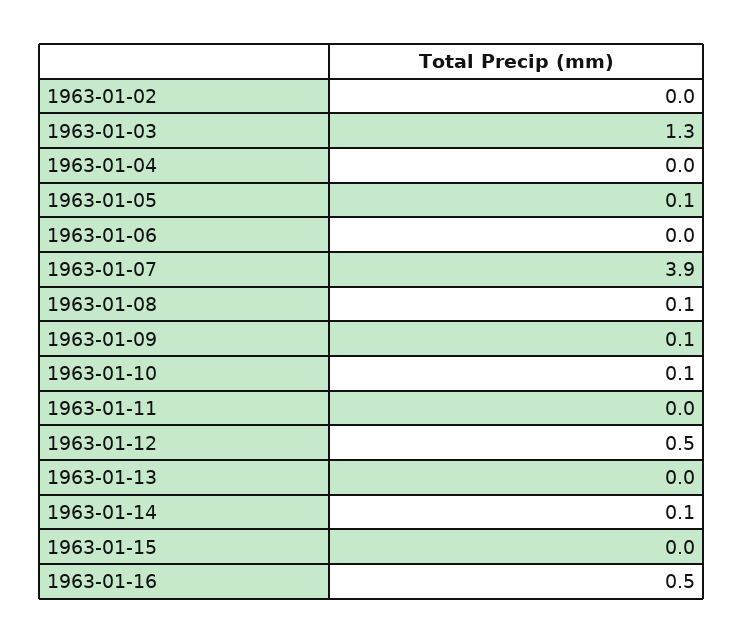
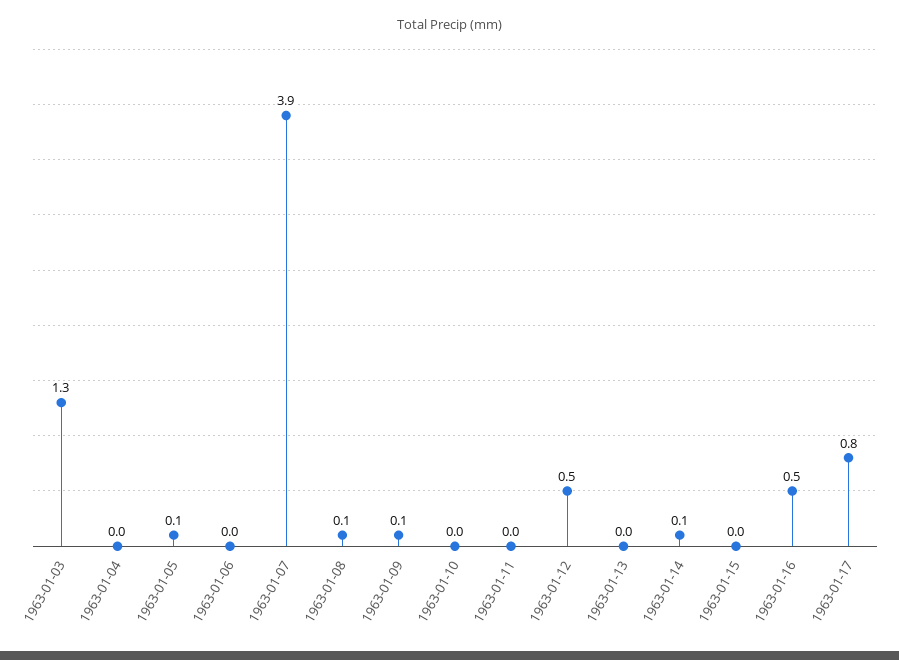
1963-01-02: 0 -> none
1963-01-10: 0.1 -> 0
1963-01-17: none -> 0.8

